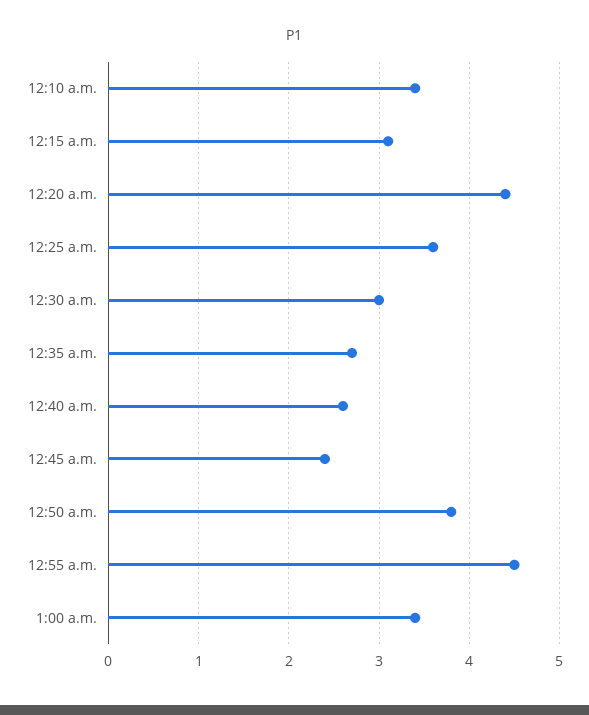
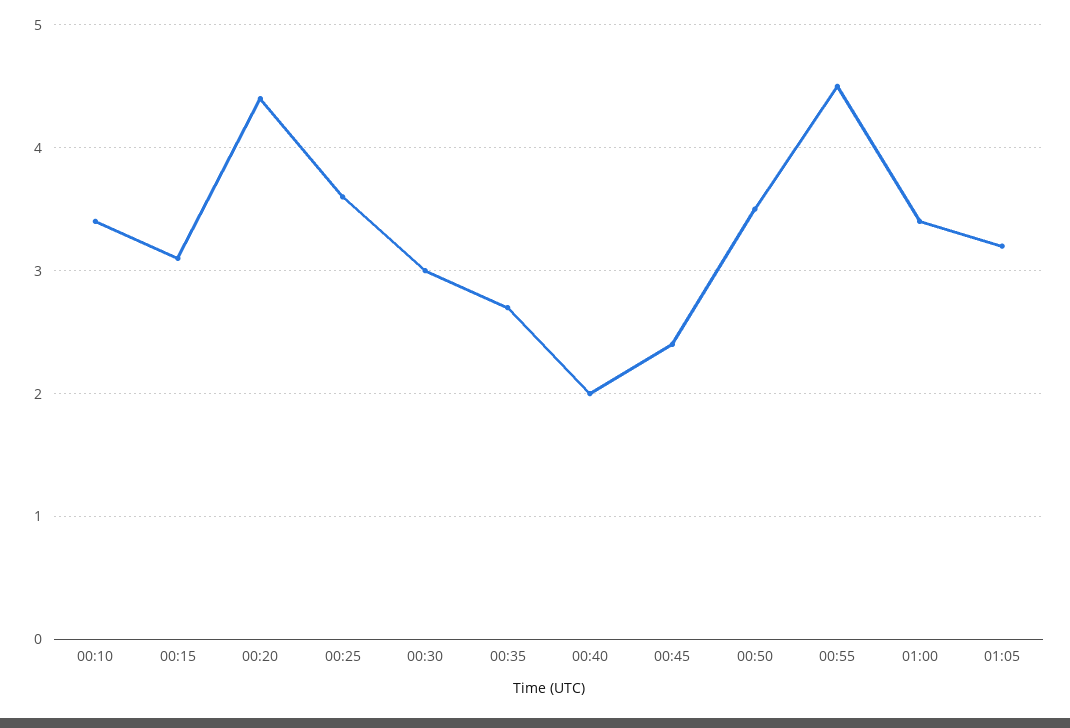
12:40 a.m.: 2.6 -> 2
12:50 a.m.: 3.8 -> 3.5
01:05: none -> 3.2

